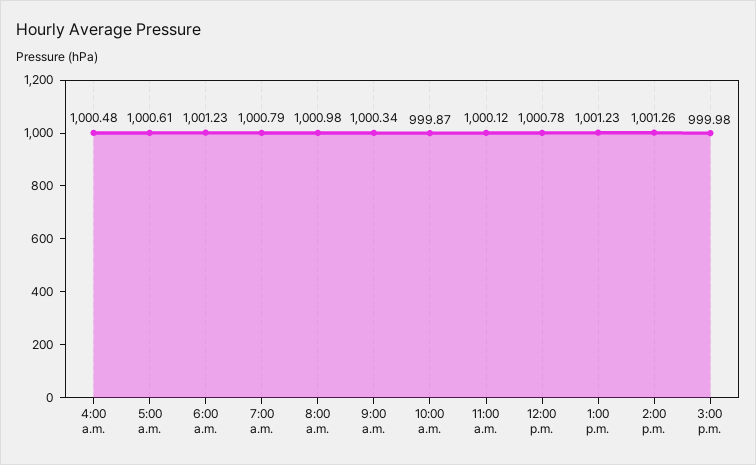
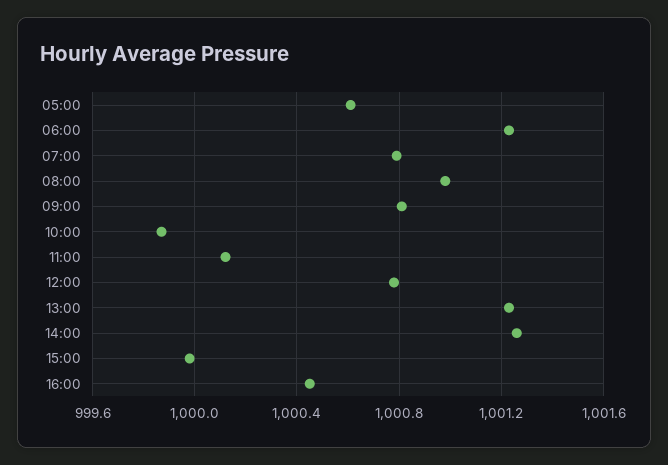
4:00 a.m.: 1000.48 -> none
9:00 a.m.: 1000.34 -> 1000.8
16:00: none -> 1000.45

